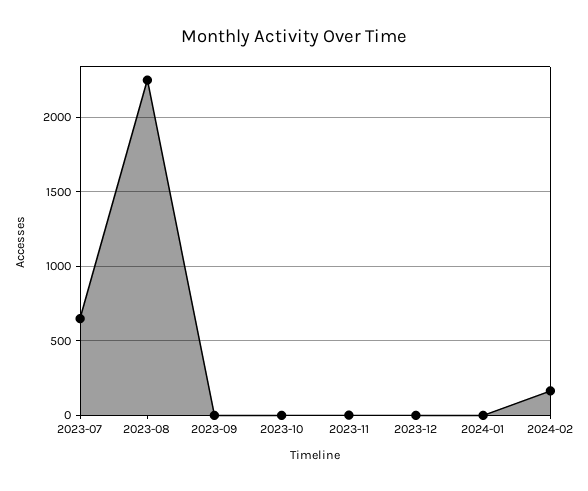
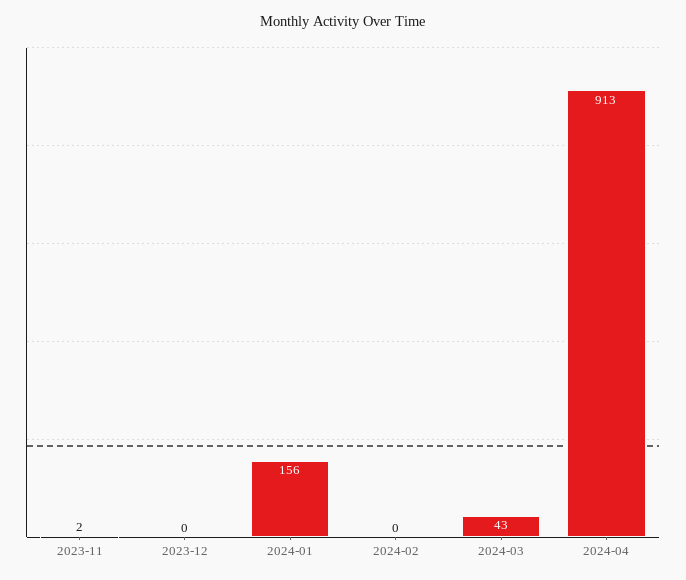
2023-07: 650 -> none
2023-08: 2250 -> none
2023-09: 0 -> none
2023-10: 0 -> none
2024-01: 0 -> 156
2024-02: 150 -> 0
2024-03: none -> 43
2024-04: none -> 913

